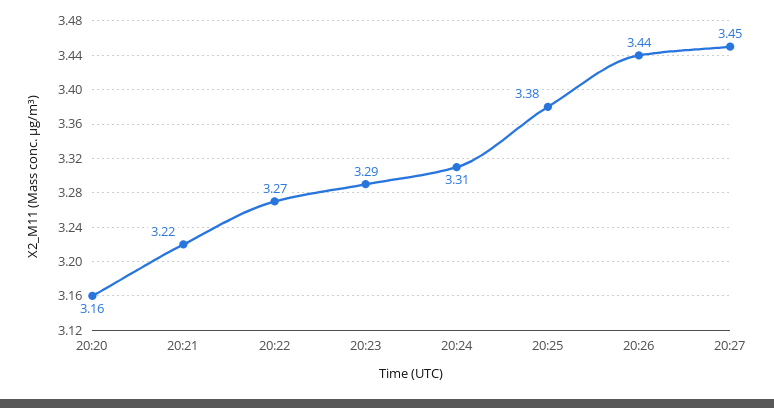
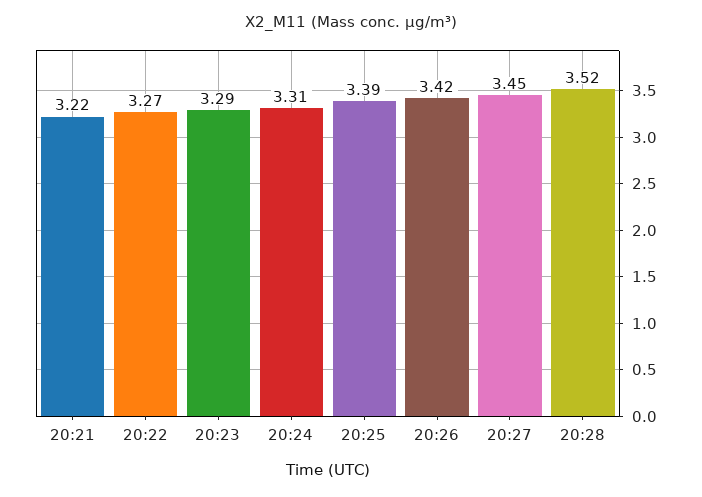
20:20: 3.16 -> none
20:25: 3.38 -> 3.39
20:26: 3.44 -> 3.42
20:28: none -> 3.52

